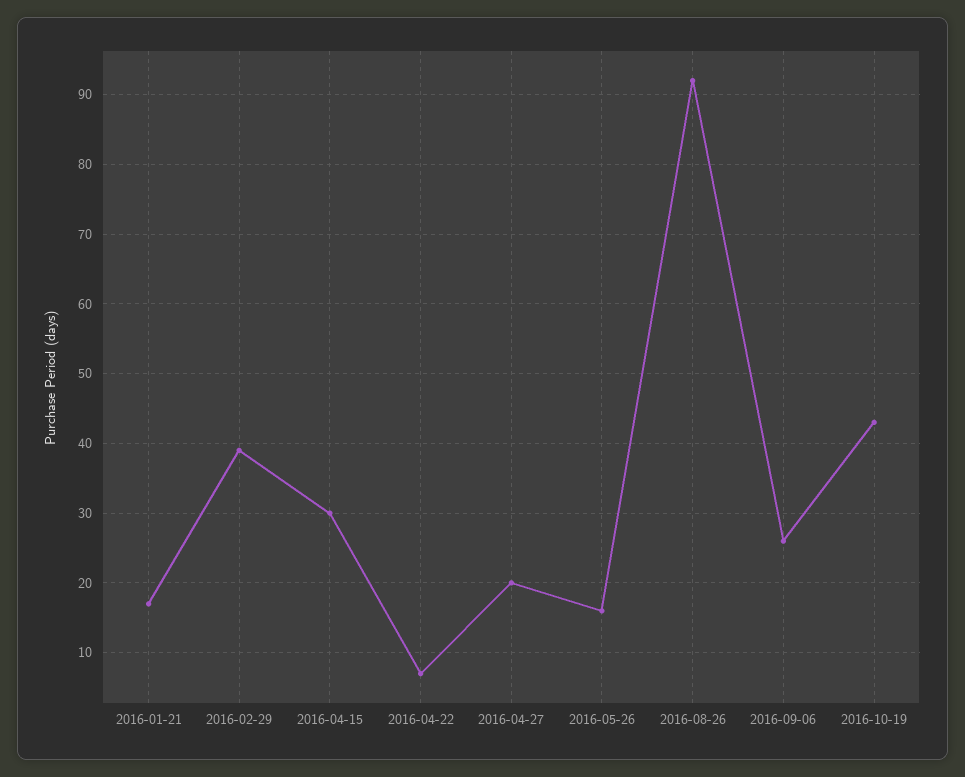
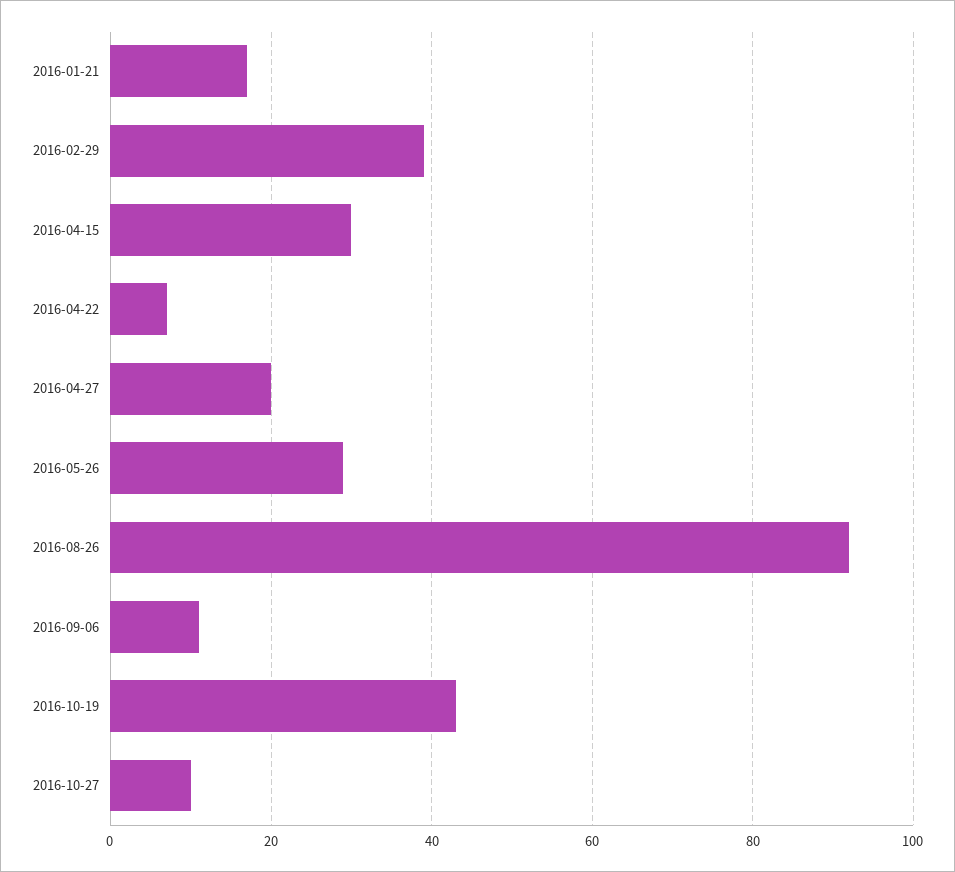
2016-05-26: 16 -> 30
2016-09-06: 26 -> 10
2016-10-27: none -> 10

